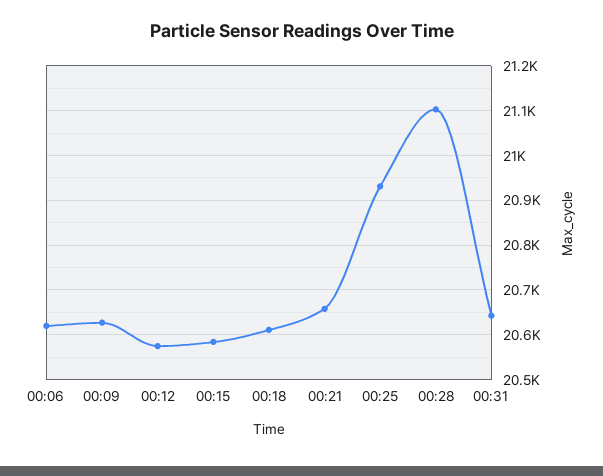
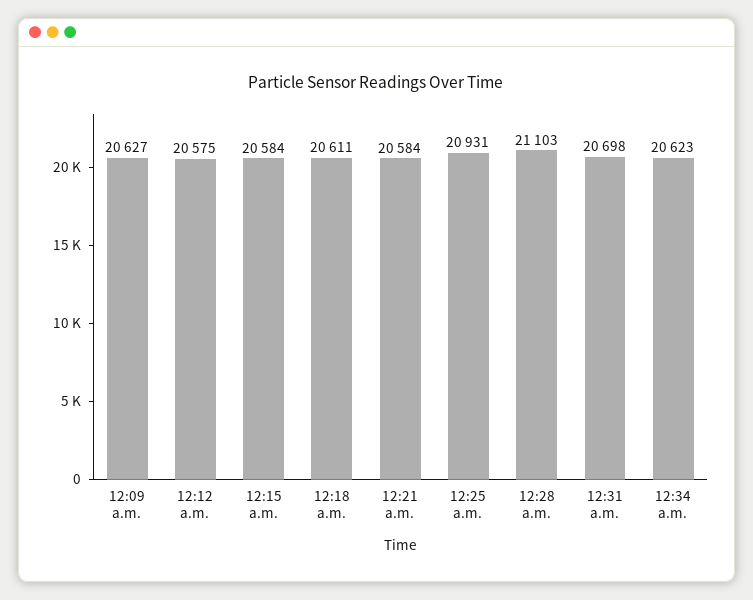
00:06: 20620 -> none
00:21: 20660 -> 20584
00:31: 20640 -> 20698
12:34 a.m.: none -> 20623

